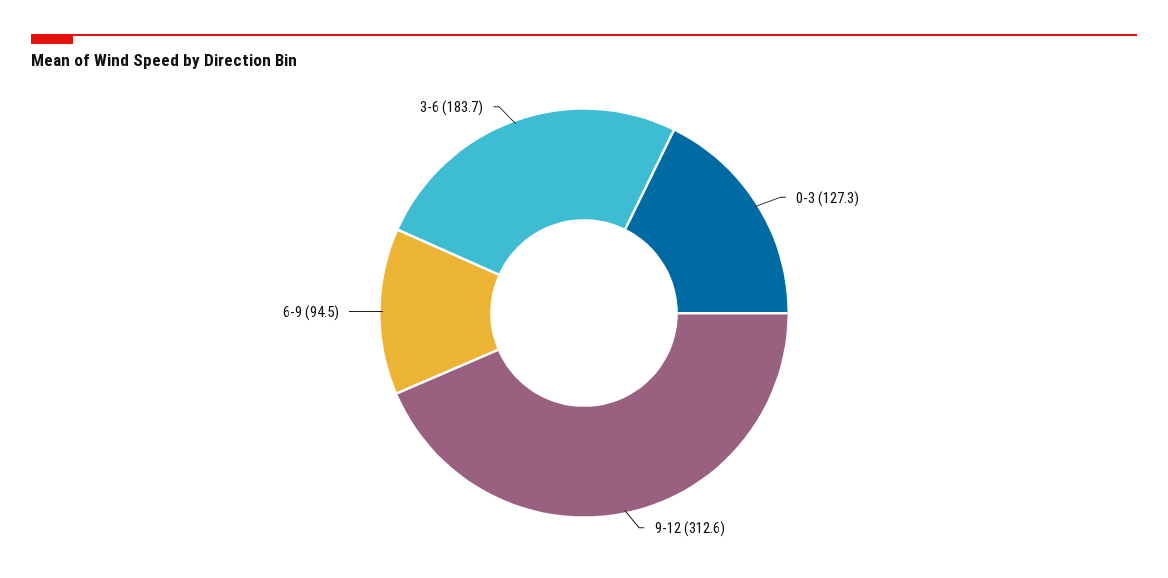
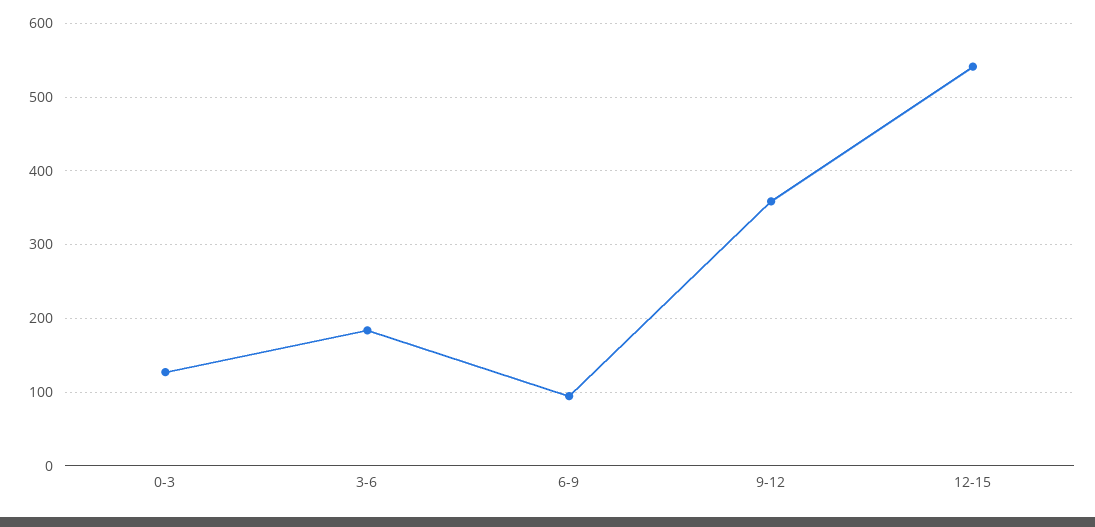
9-12: 312.6 -> 360
12-15: none -> 540

